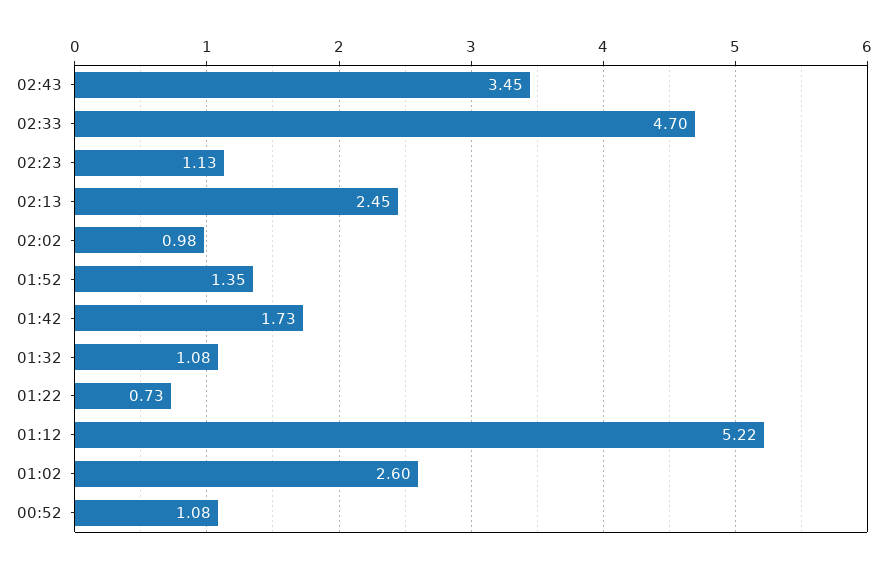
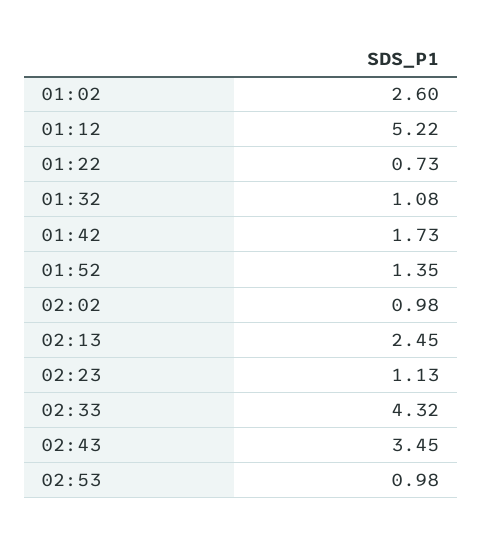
02:33: 4.7 -> 4.32
00:52: 1.08 -> none
02:53: none -> 0.98

